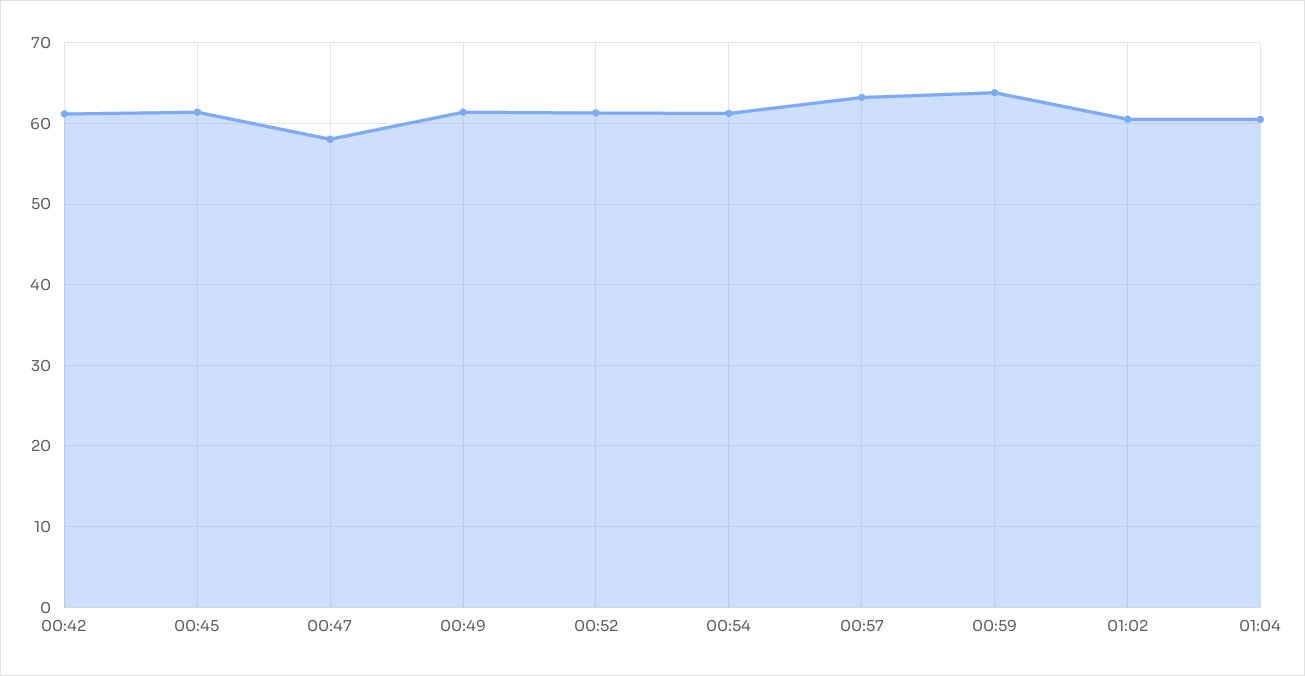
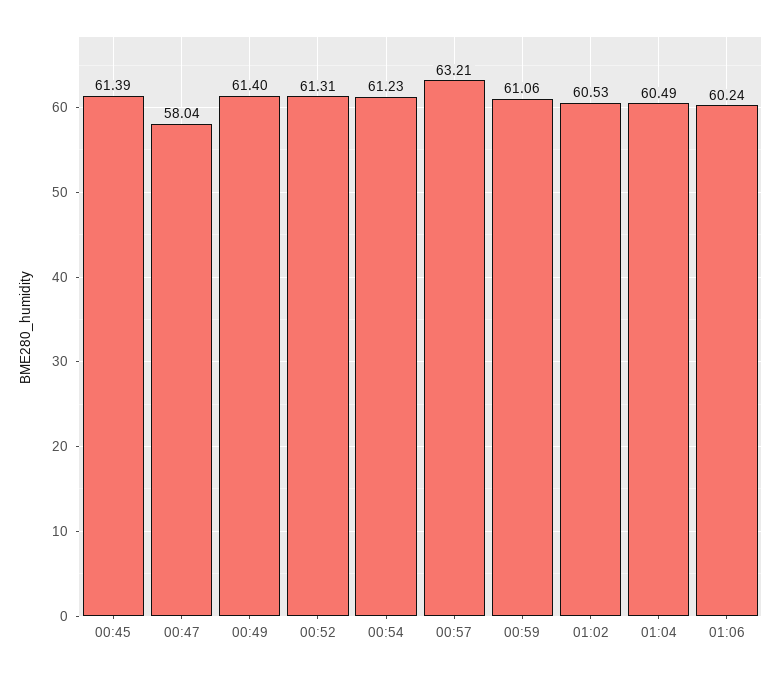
00:42: 61 -> none
00:59: 64 -> 61.06
01:06: none -> 60.24

